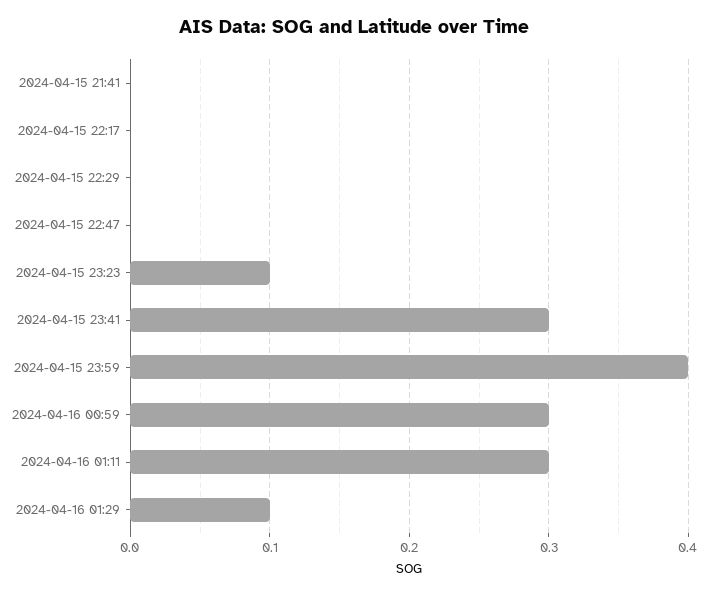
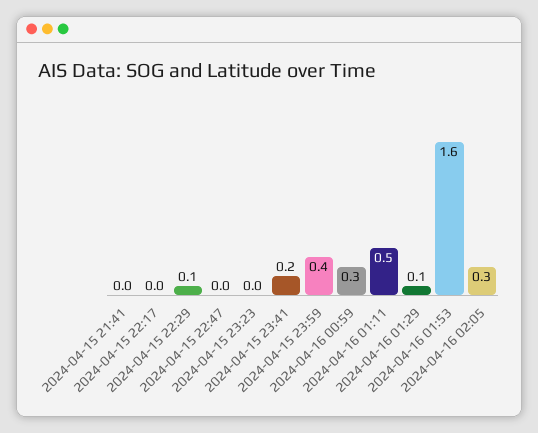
2024-04-15 22:29: 0 -> 0.1
2024-04-15 23:23: 0.1 -> 0
2024-04-15 23:41: 0.3 -> 0.2
2024-04-16 01:11: 0.3 -> 0.5
2024-04-16 01:53: none -> 1.6
2024-04-16 02:05: none -> 0.3

